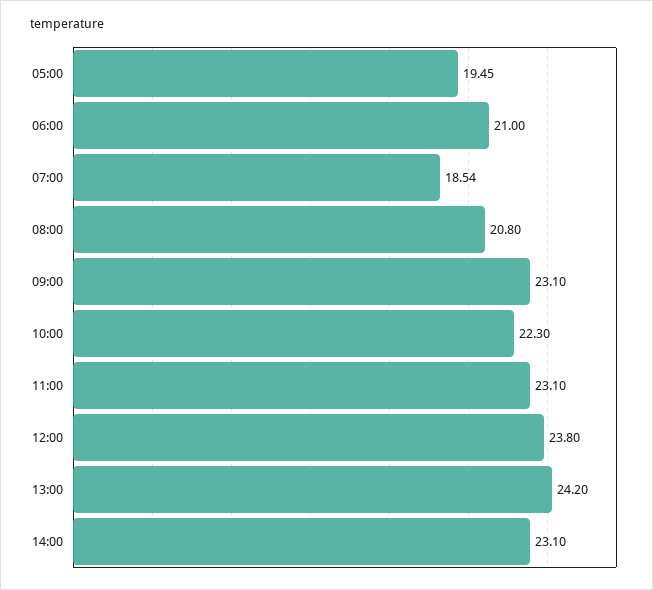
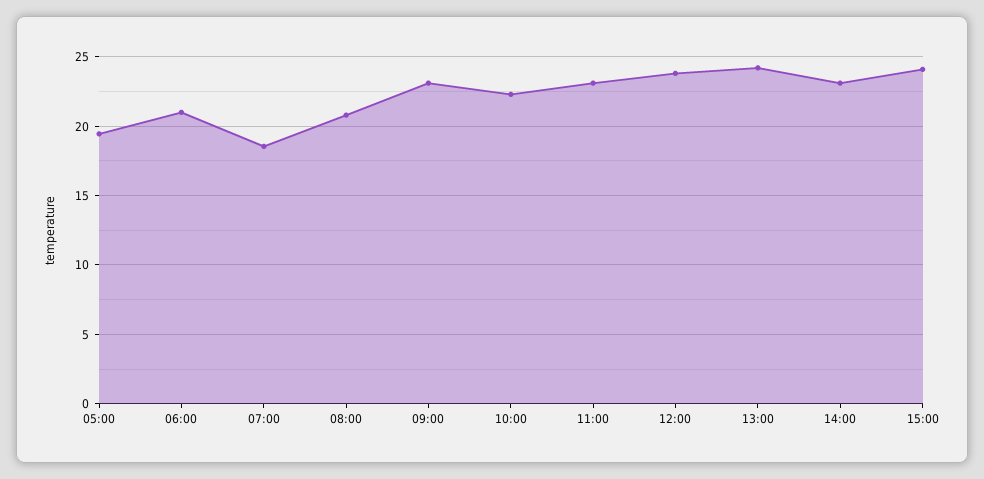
15:00: none -> 24

